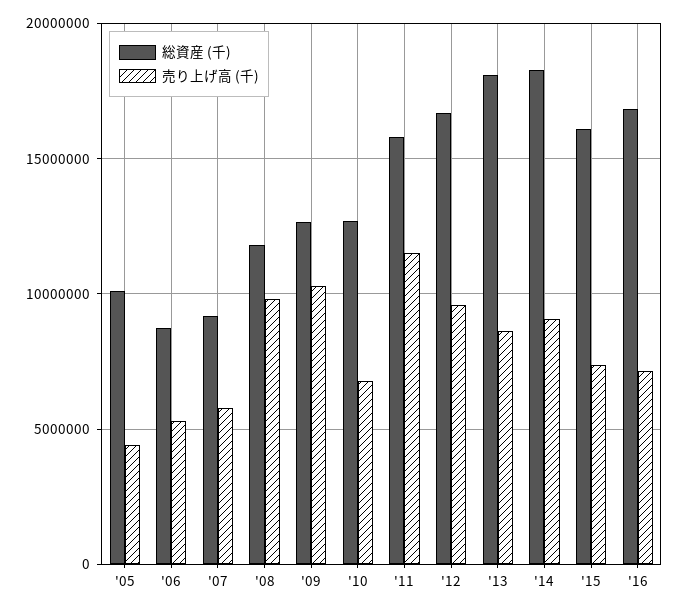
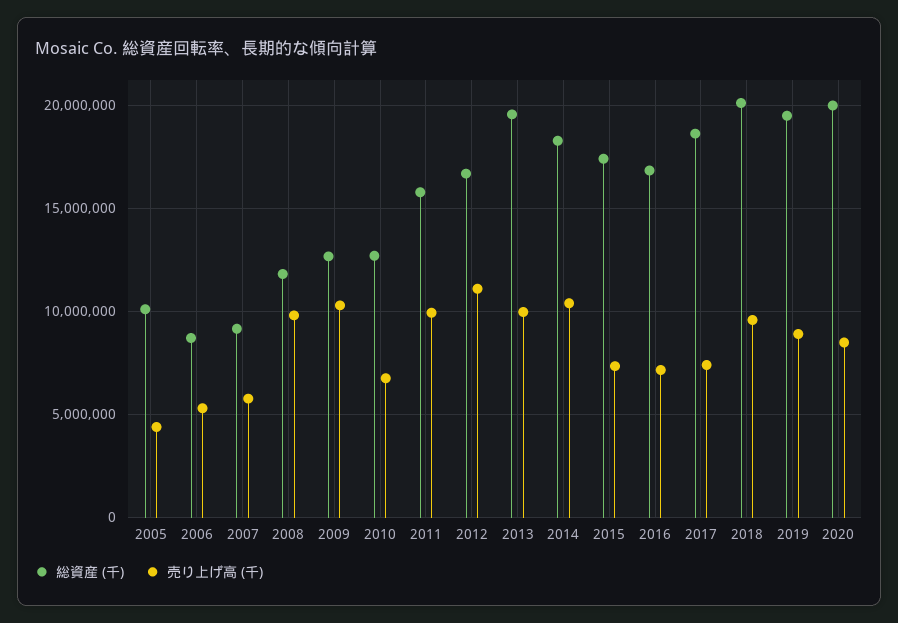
売り上げ高 (千), '11: 11500000 -> 10000000
売り上げ高 (千), '12: 9500000 -> 11000000
総資産 (千), '13: 18000000 -> 19500000
売り上げ高 (千), '13: 8500000 -> 10000000
売り上げ高 (千), '14: 9000000 -> 10500000
総資産 (千), '15: 16000000 -> 17500000
総資産 (千), 2017: none -> 18500000
売り上げ高 (千), 2017: none -> 7500000
総資産 (千), 2018: none -> 20000000
売り上げ高 (千), 2018: none -> 9500000
総資産 (千), 2019: none -> 19500000
売り上げ高 (千), 2019: none -> 9000000
総資産 (千), 2020: none -> 20000000
売り上げ高 (千), 2020: none -> 8500000

